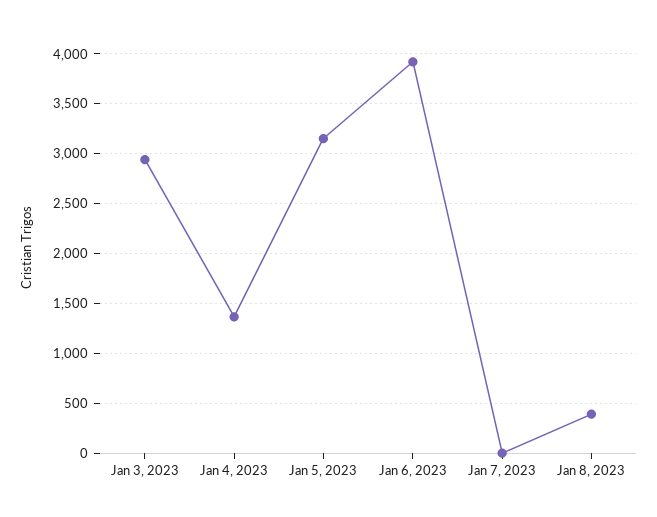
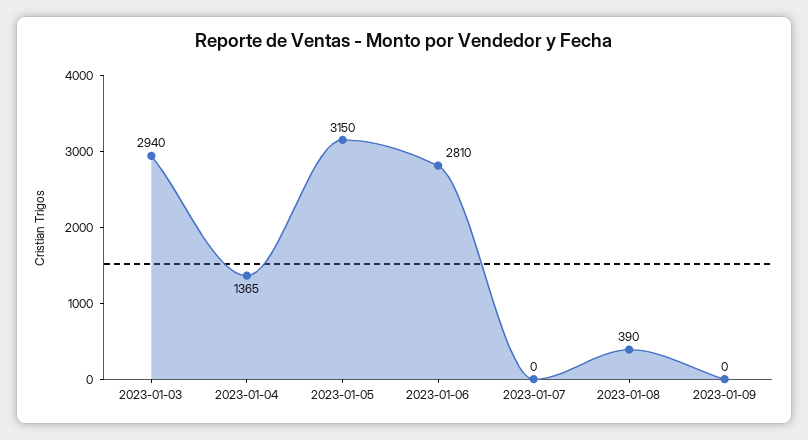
Jan 6, 2023: 3900 -> 2810
2023-01-09: none -> 0

